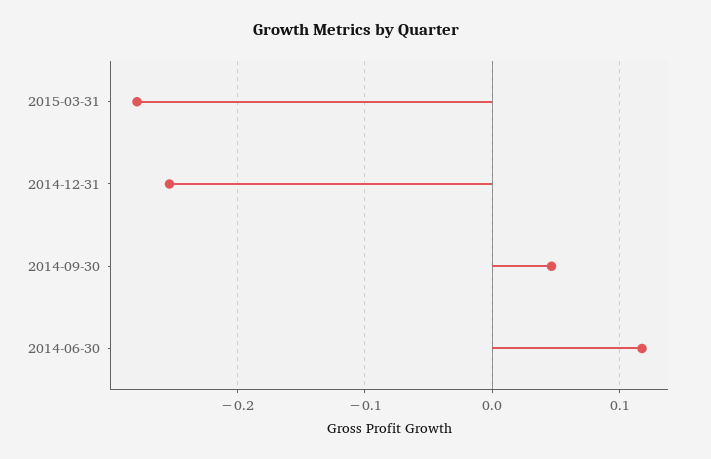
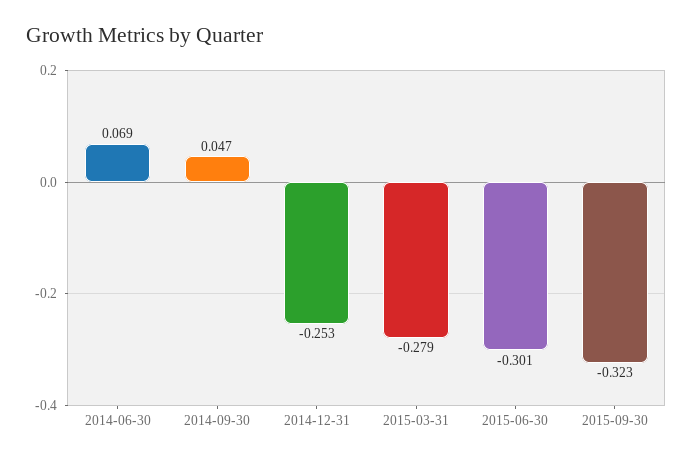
2014-06-30: 0.12 -> 0.069
2015-06-30: none -> -0.301
2015-09-30: none -> -0.323

